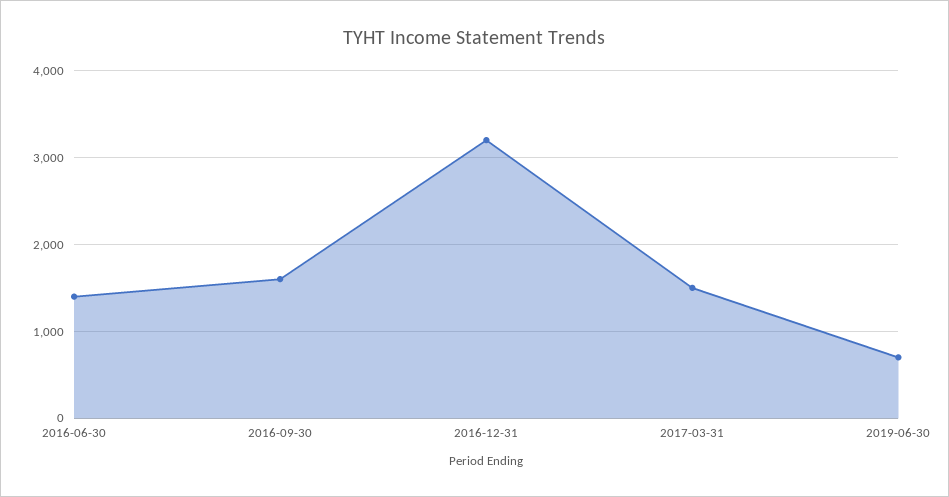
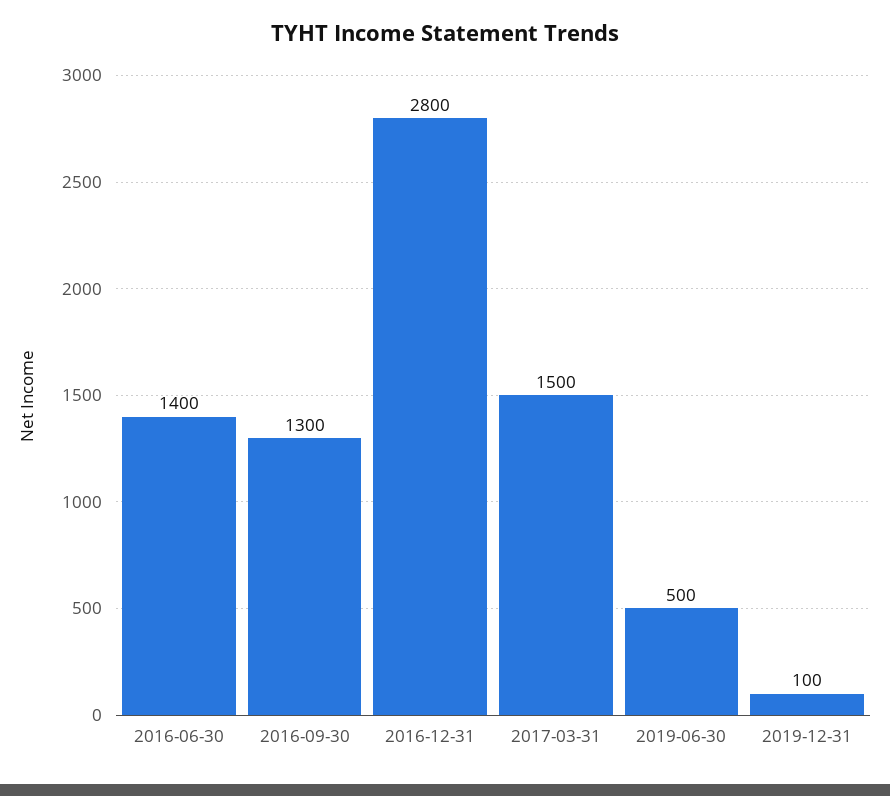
2016-09-30: 1600 -> 1300
2016-12-31: 3200 -> 2800
2019-06-30: 700 -> 500
2019-12-31: none -> 100

